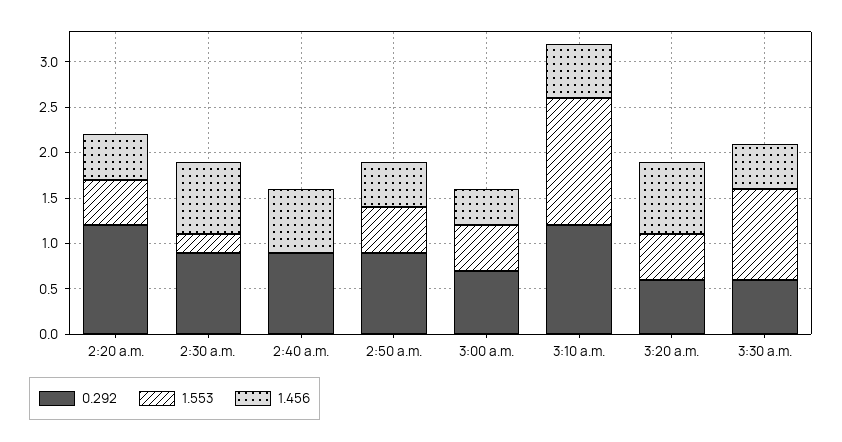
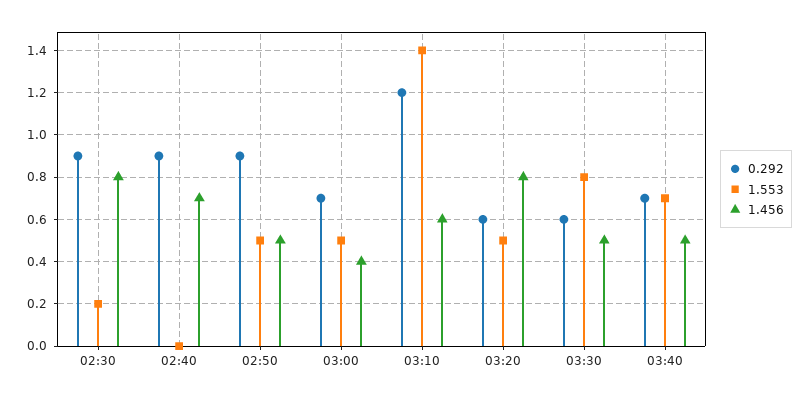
0.292, 2:20 a.m.: 1.2 -> none
1.553, 2:20 a.m.: 0.5 -> none
1.456, 2:20 a.m.: 0.5 -> none
1.553, 3:30 a.m.: 1 -> 0.8
0.292, 03:40: none -> 0.7
1.553, 03:40: none -> 0.7
1.456, 03:40: none -> 0.5

